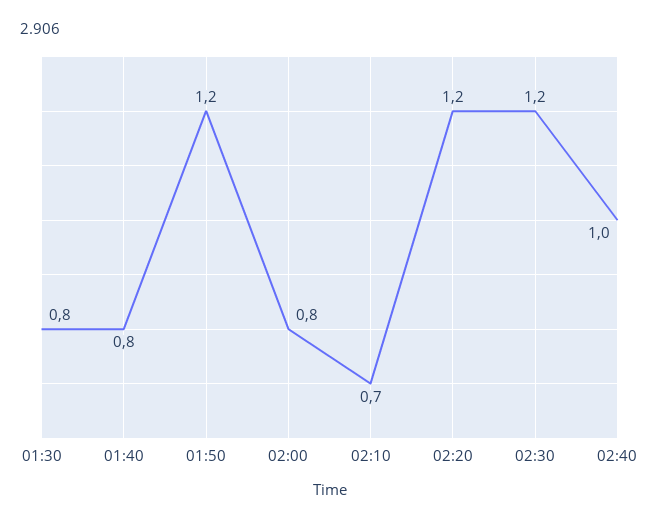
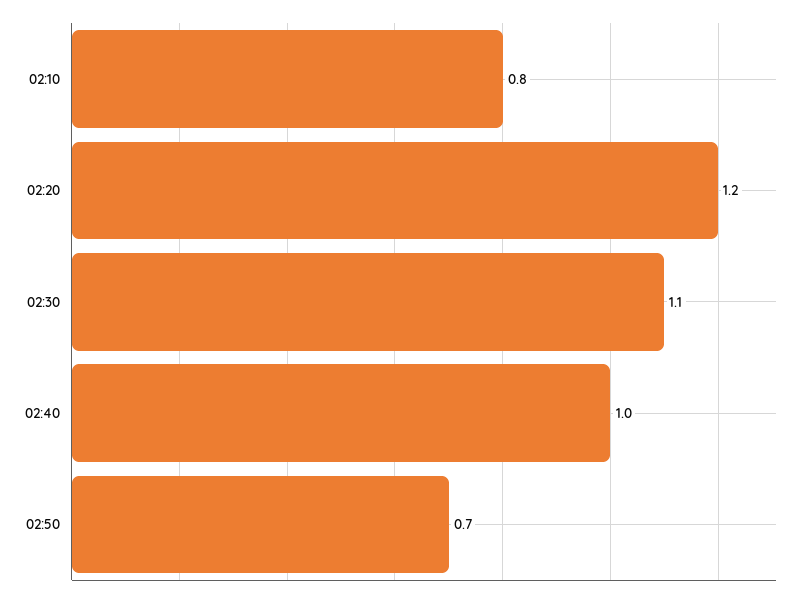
01:30: 0.8 -> none
01:40: 0.8 -> none
01:50: 1.2 -> none
02:00: 0.8 -> none
02:10: 0.7 -> 0.8
02:30: 1.2 -> 1.1
02:50: none -> 0.7

